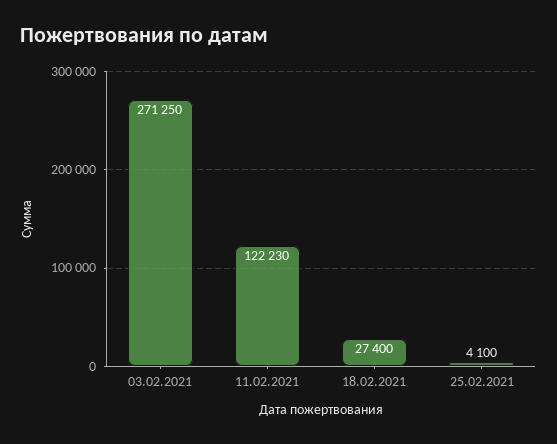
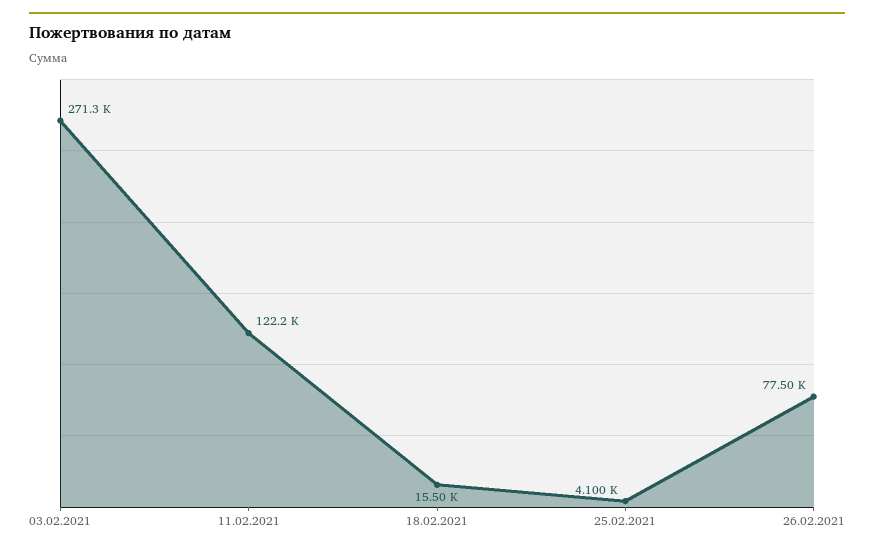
18.02.2021: 27400 -> 15500
26.02.2021: none -> 77500

